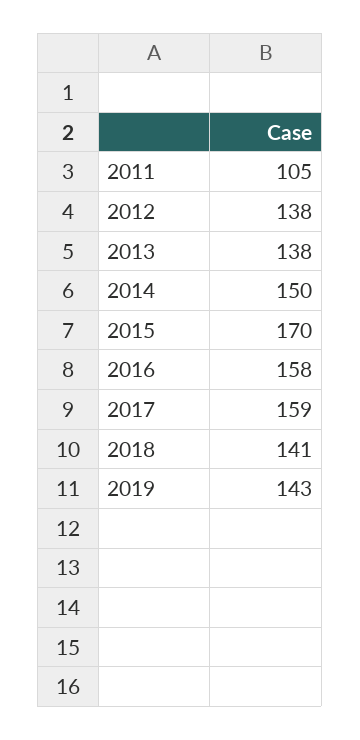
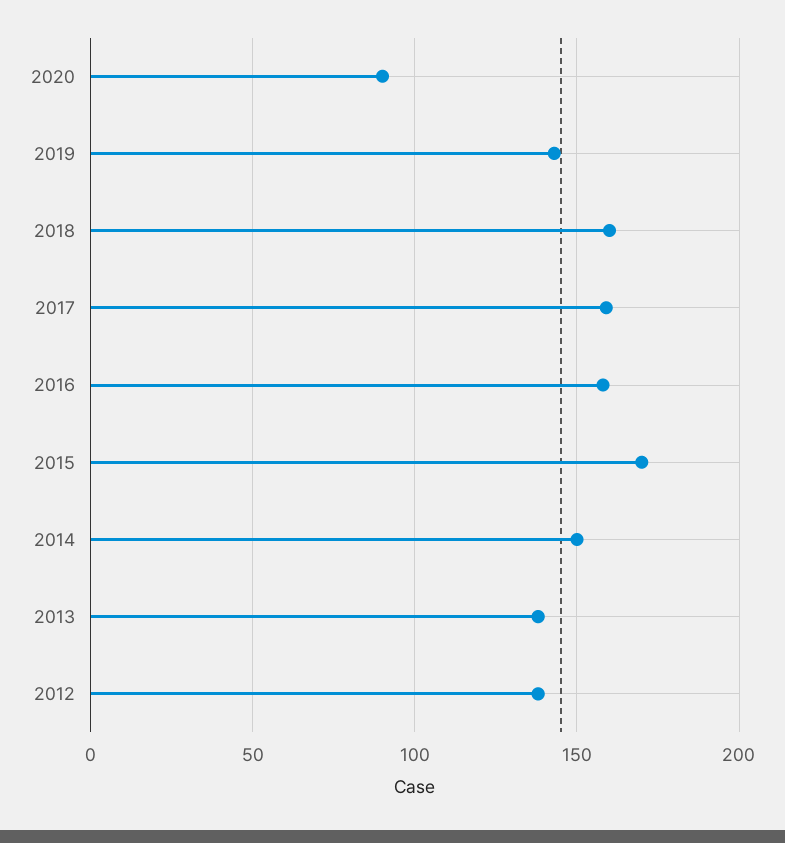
2011: 105 -> none
2018: 141 -> 160
2020: none -> 90

